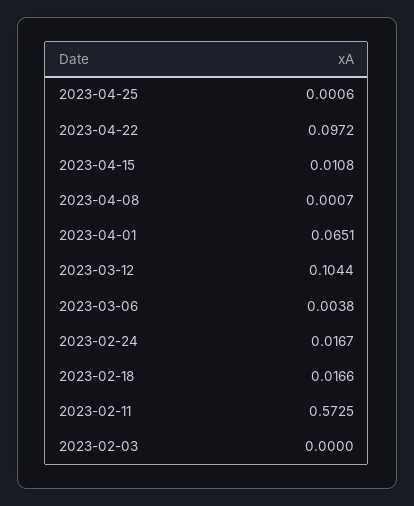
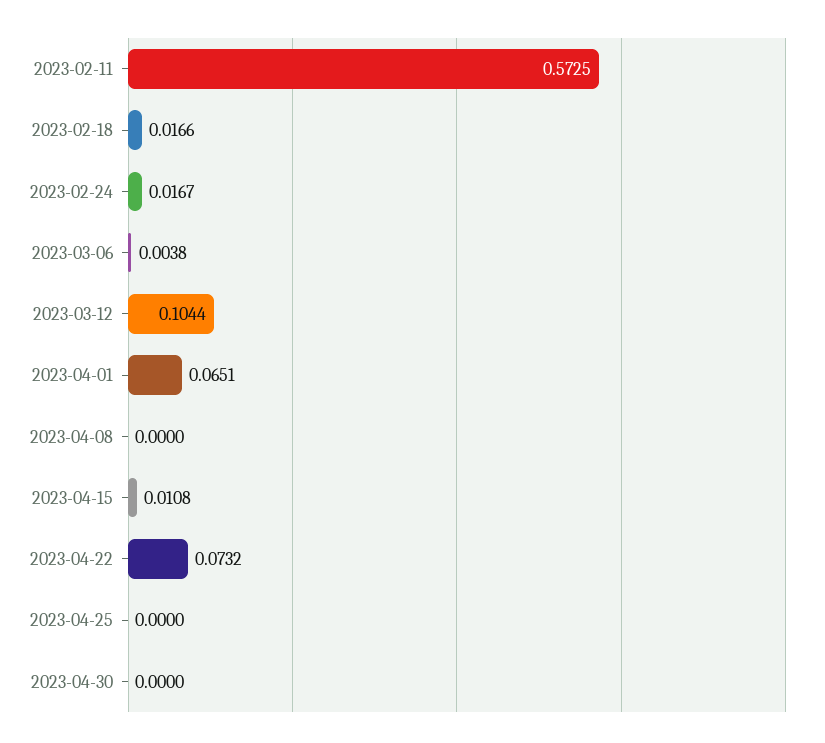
2023-04-25: 0.0006 -> 0
2023-04-22: 0.0972 -> 0.0732
2023-04-08: 0.0007 -> 0
2023-02-03: 0 -> none
2023-04-30: none -> 0

